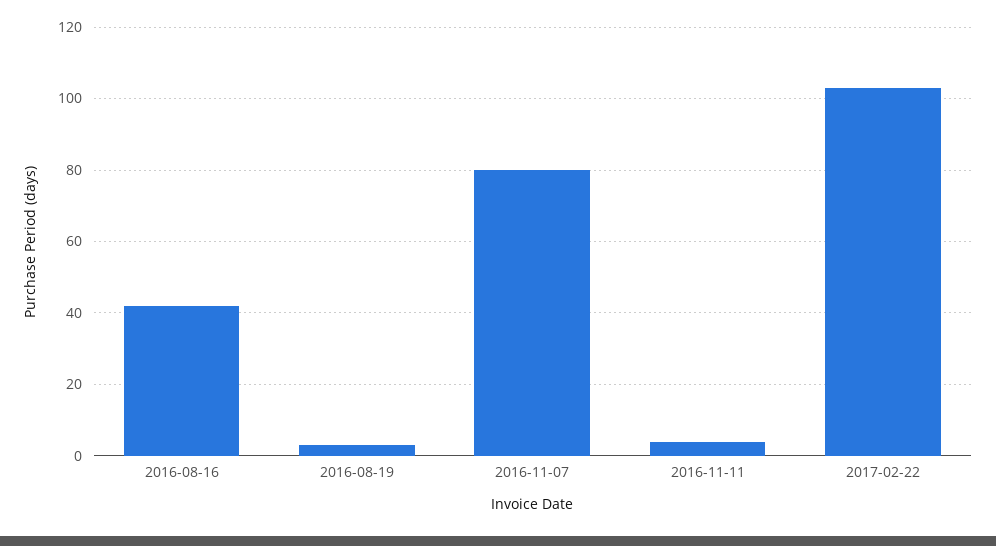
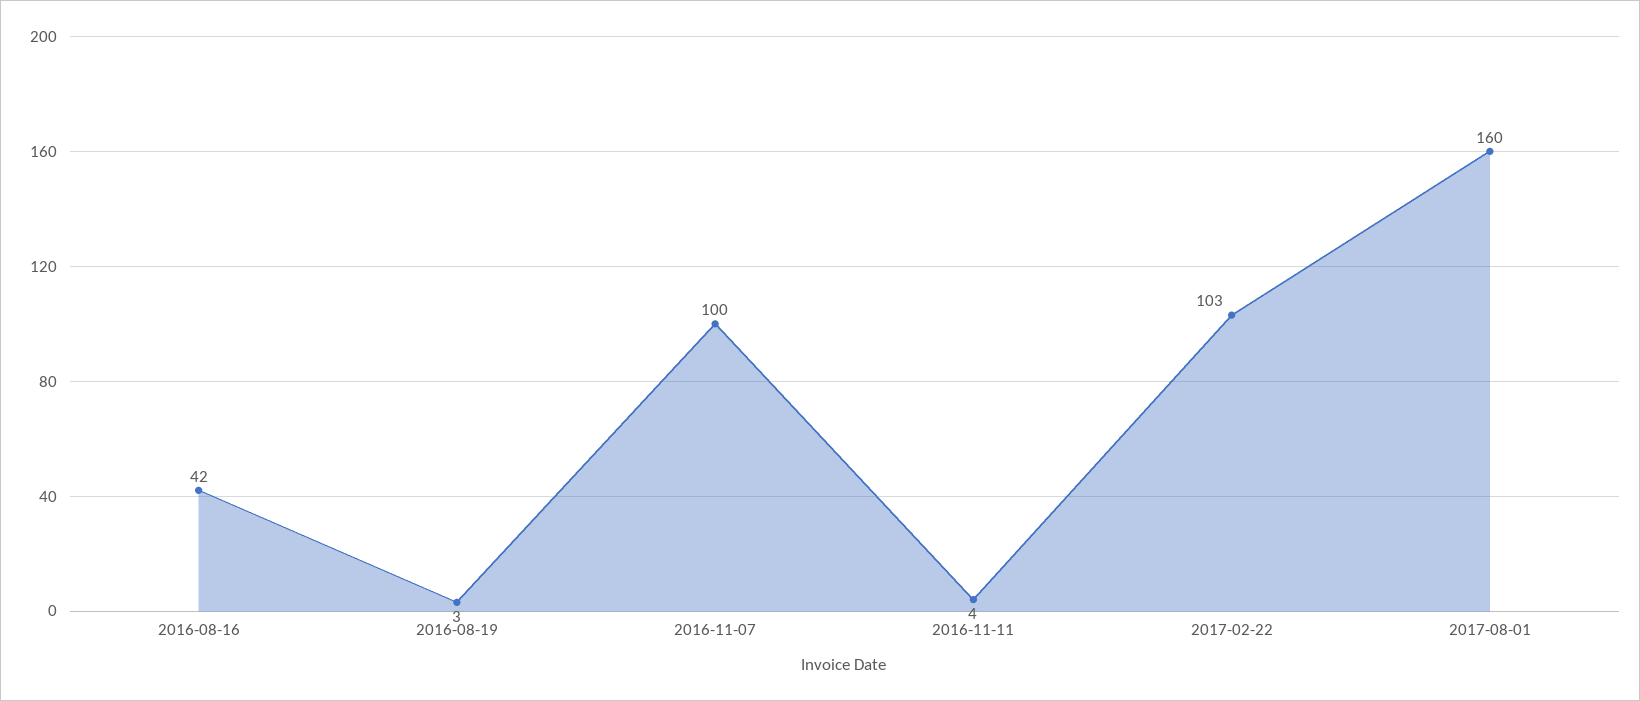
2016-11-07: 80 -> 100
2017-08-01: none -> 160

